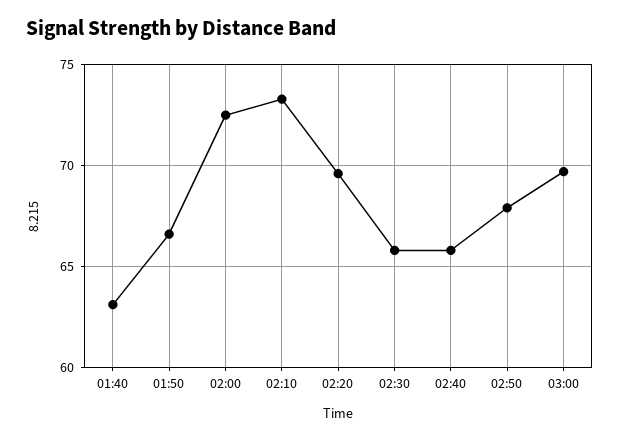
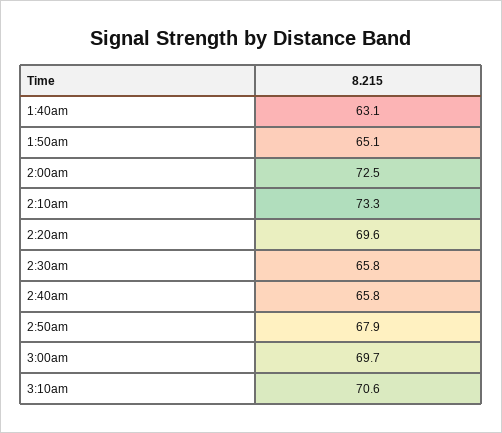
01:50: 66.5 -> 65.1
3:10am: none -> 70.6

